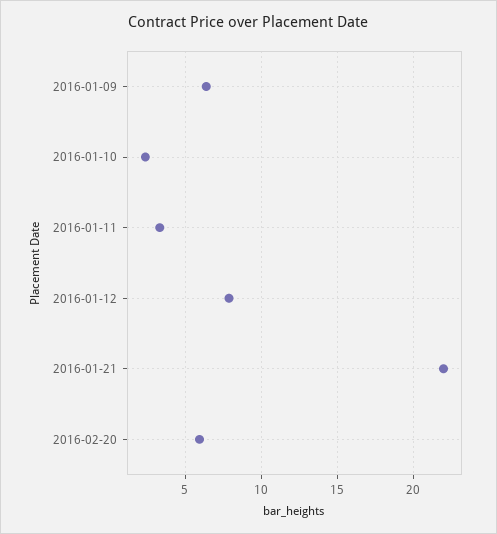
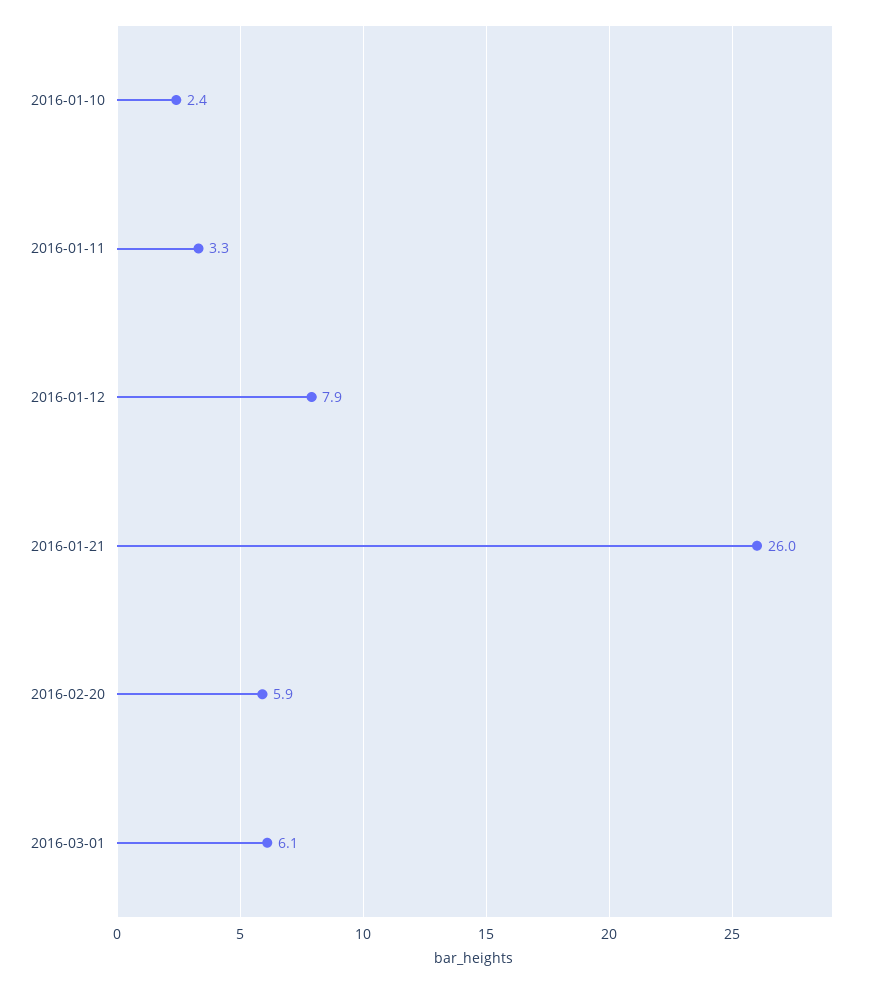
2016-01-09: 6.5 -> none
2016-01-21: 22 -> 26
2016-03-01: none -> 6.1

